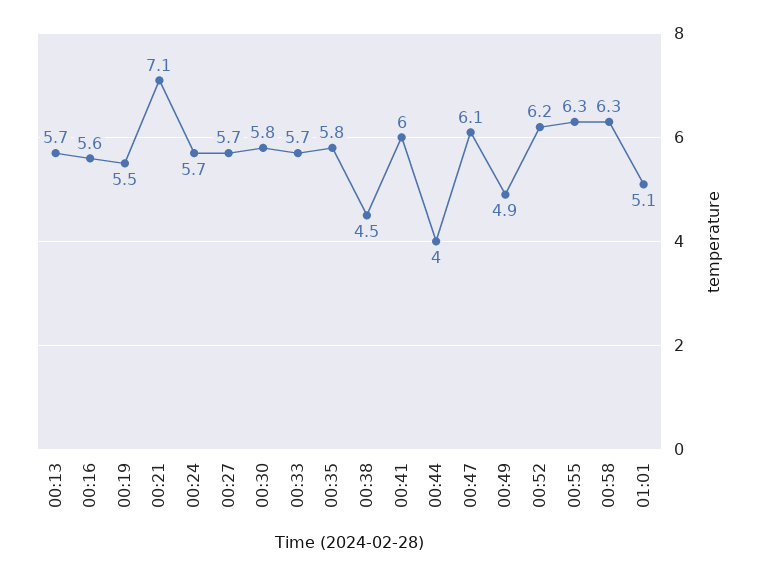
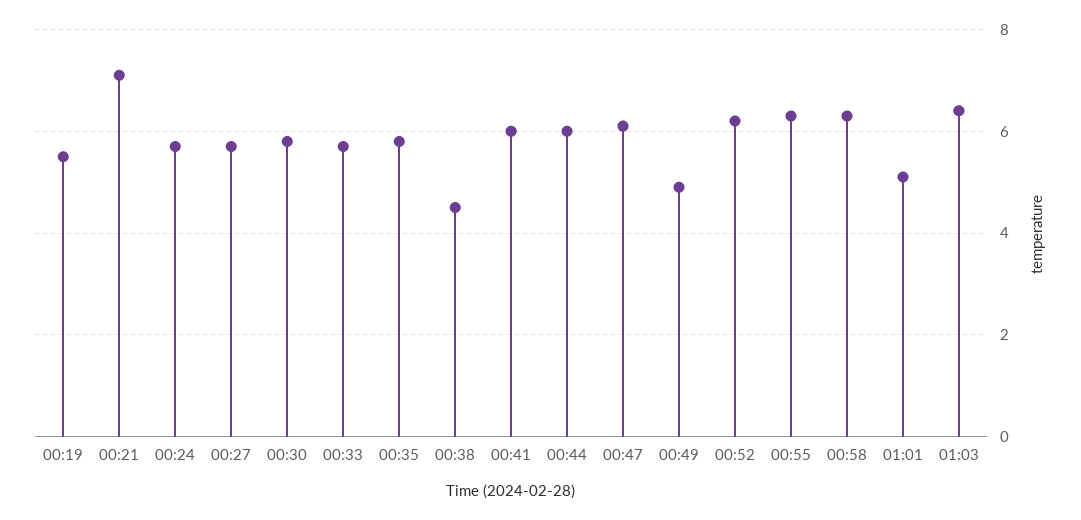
00:13: 5.7 -> none
00:16: 5.6 -> none
00:44: 4 -> 6
01:03: none -> 6.5

